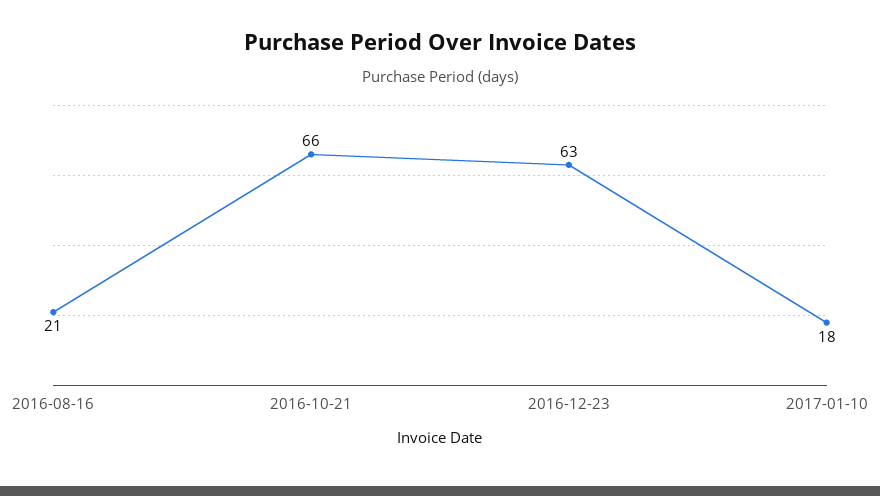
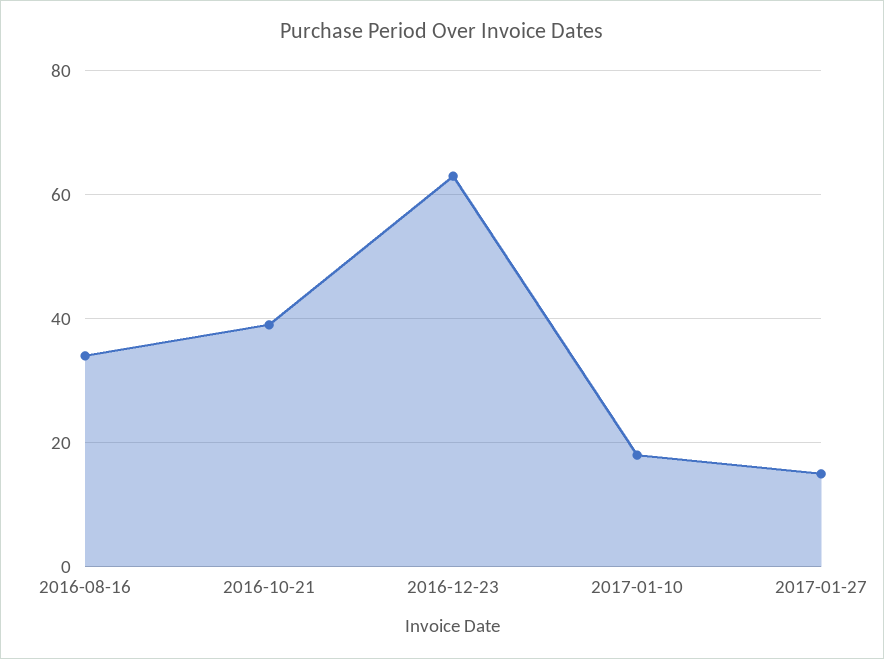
2016-08-16: 21 -> 35
2016-10-21: 66 -> 40
2017-01-27: none -> 15

